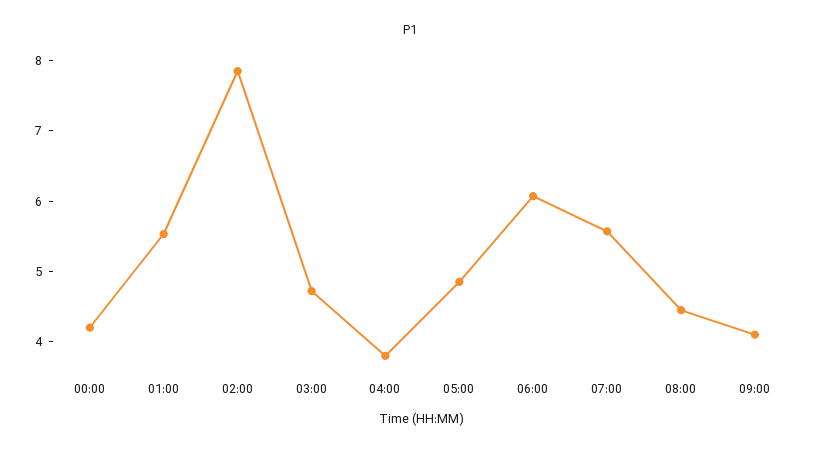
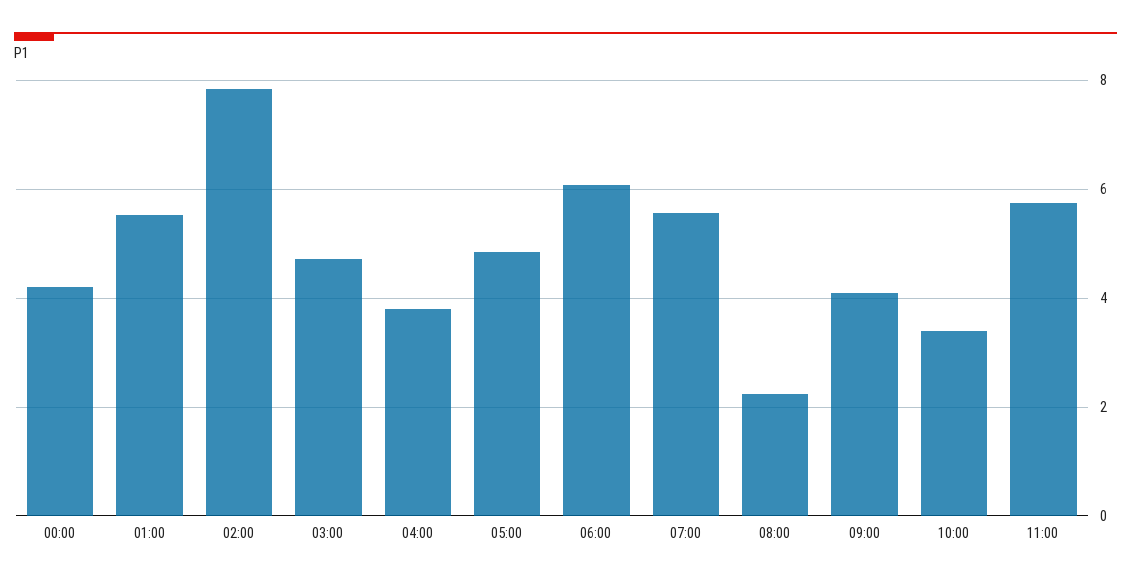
08:00: 4.4 -> 2.2
10:00: none -> 3.4
11:00: none -> 5.8

